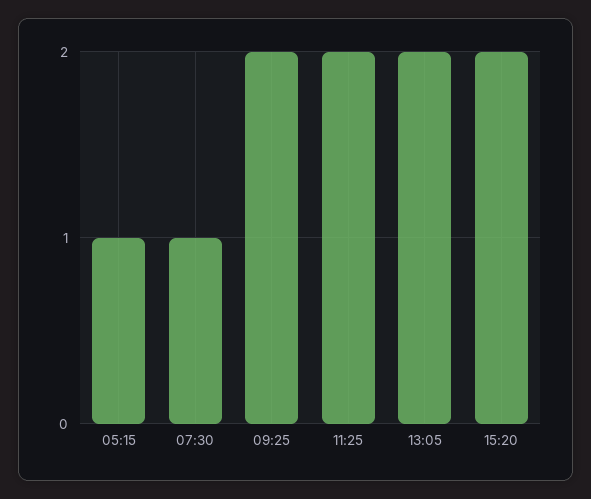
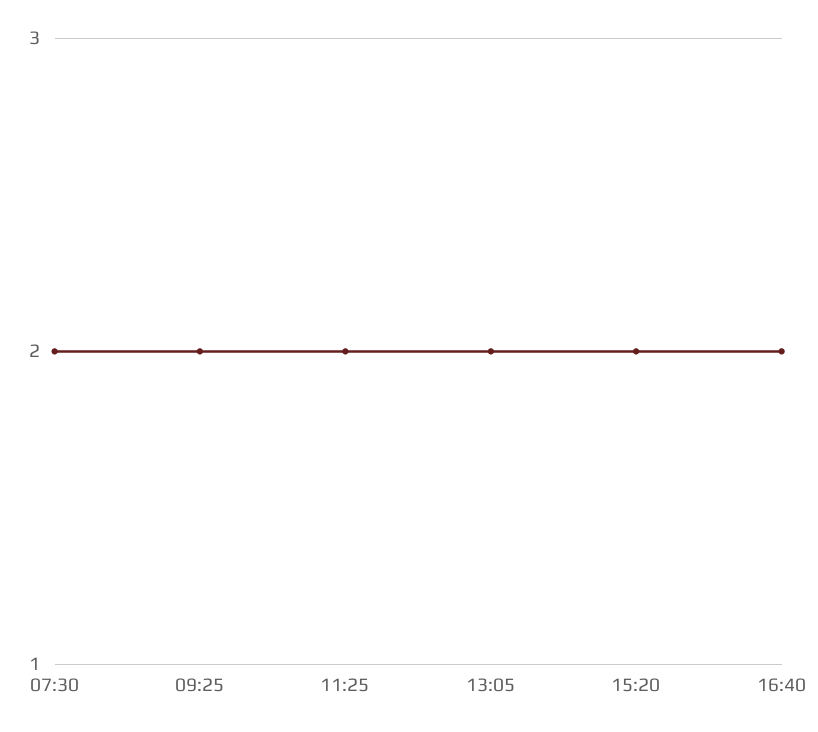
05:15: 1 -> none
07:30: 1 -> 2
16:40: none -> 2

